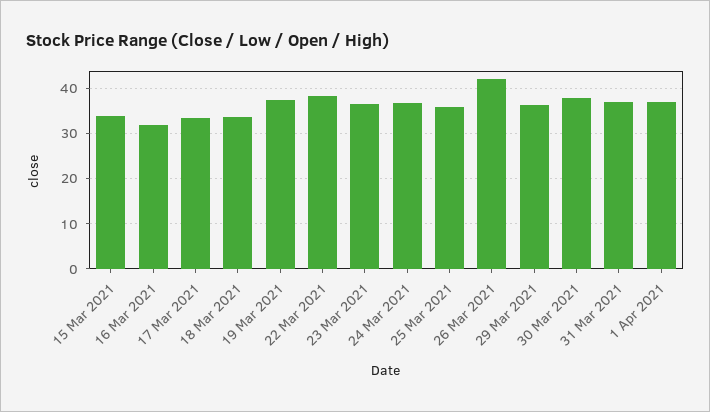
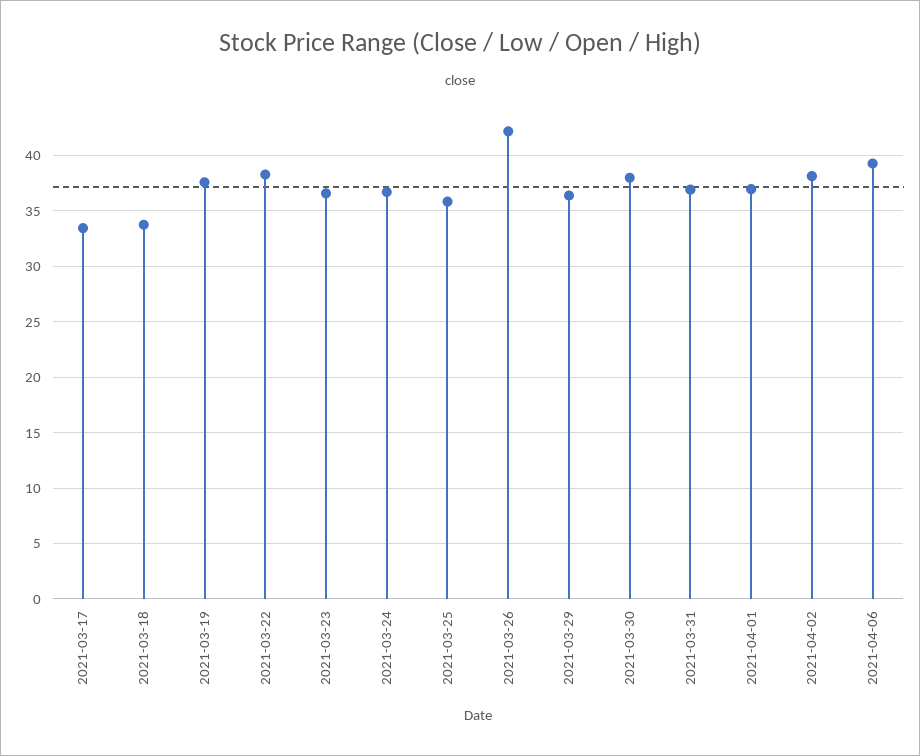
15 Mar 2021: 34 -> none
16 Mar 2021: 32 -> none
2021-04-02: none -> 38
2021-04-06: none -> 39

